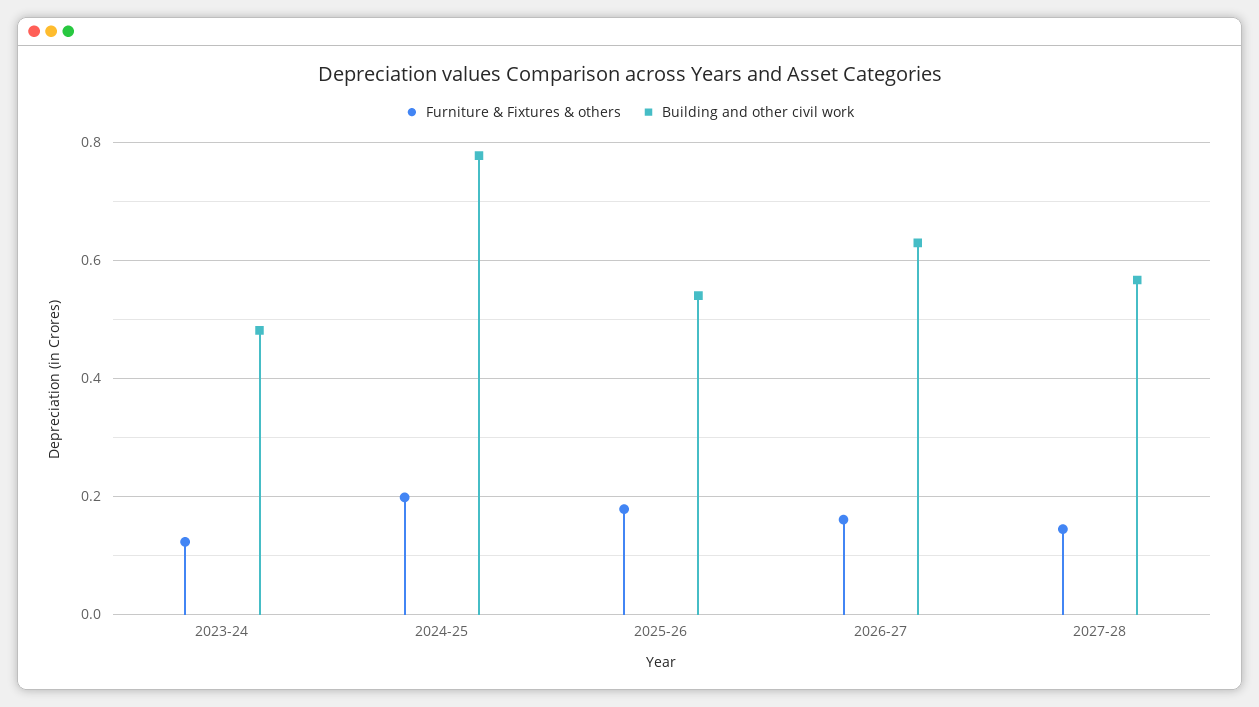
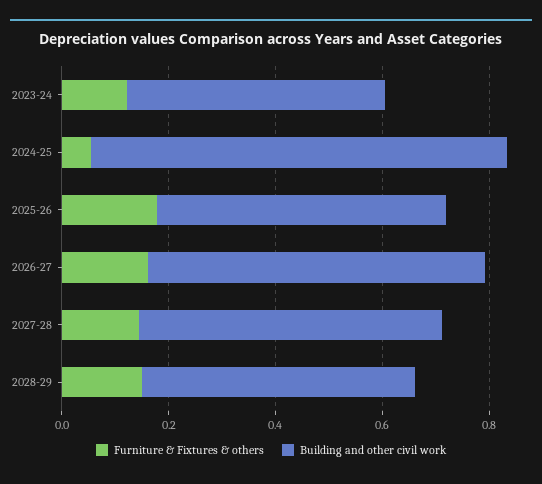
Furniture & Fixtures & others, 2024-25: 0.2 -> 0.05
Furniture & Fixtures & others, 2028-29: none -> 0.15
Building and other civil work, 2028-29: none -> 0.5

